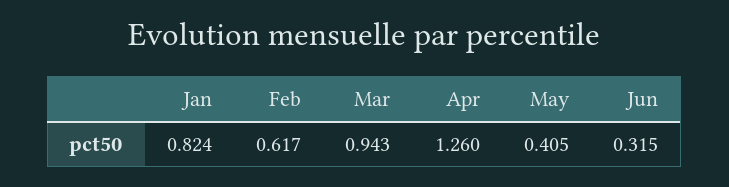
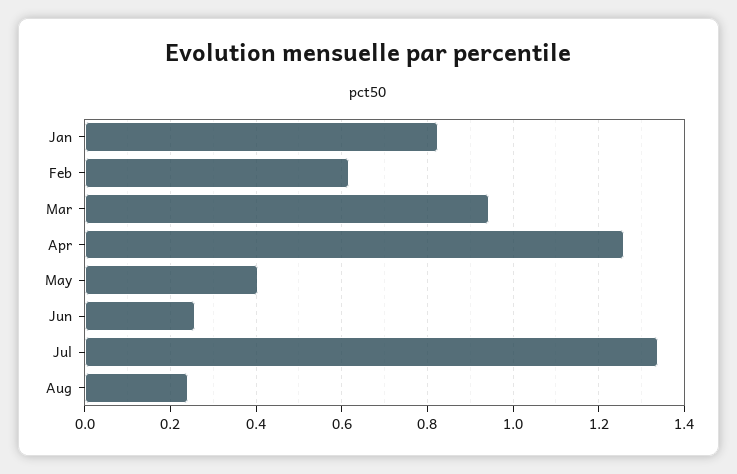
Jun: 0.315 -> 0.26
Jul: none -> 1.34
Aug: none -> 0.24

